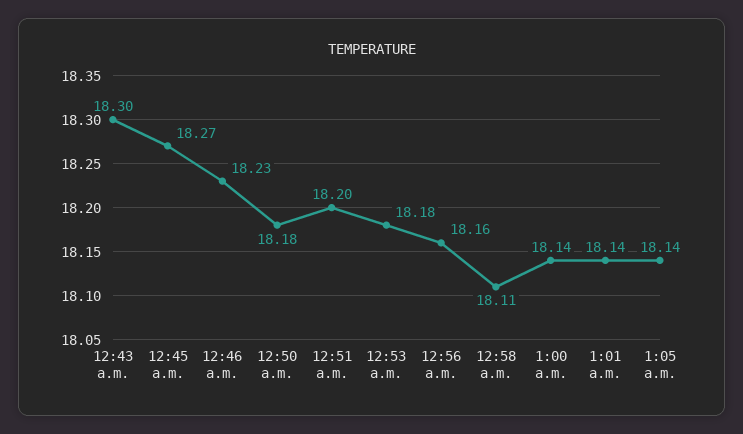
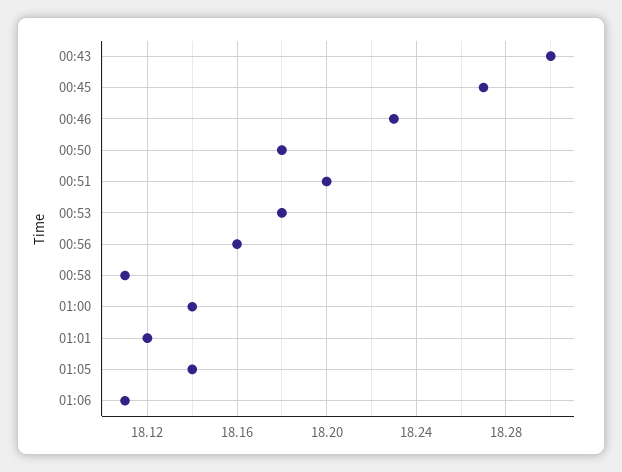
1:01 a.m.: 18.14 -> 18.12
01:06: none -> 18.11

